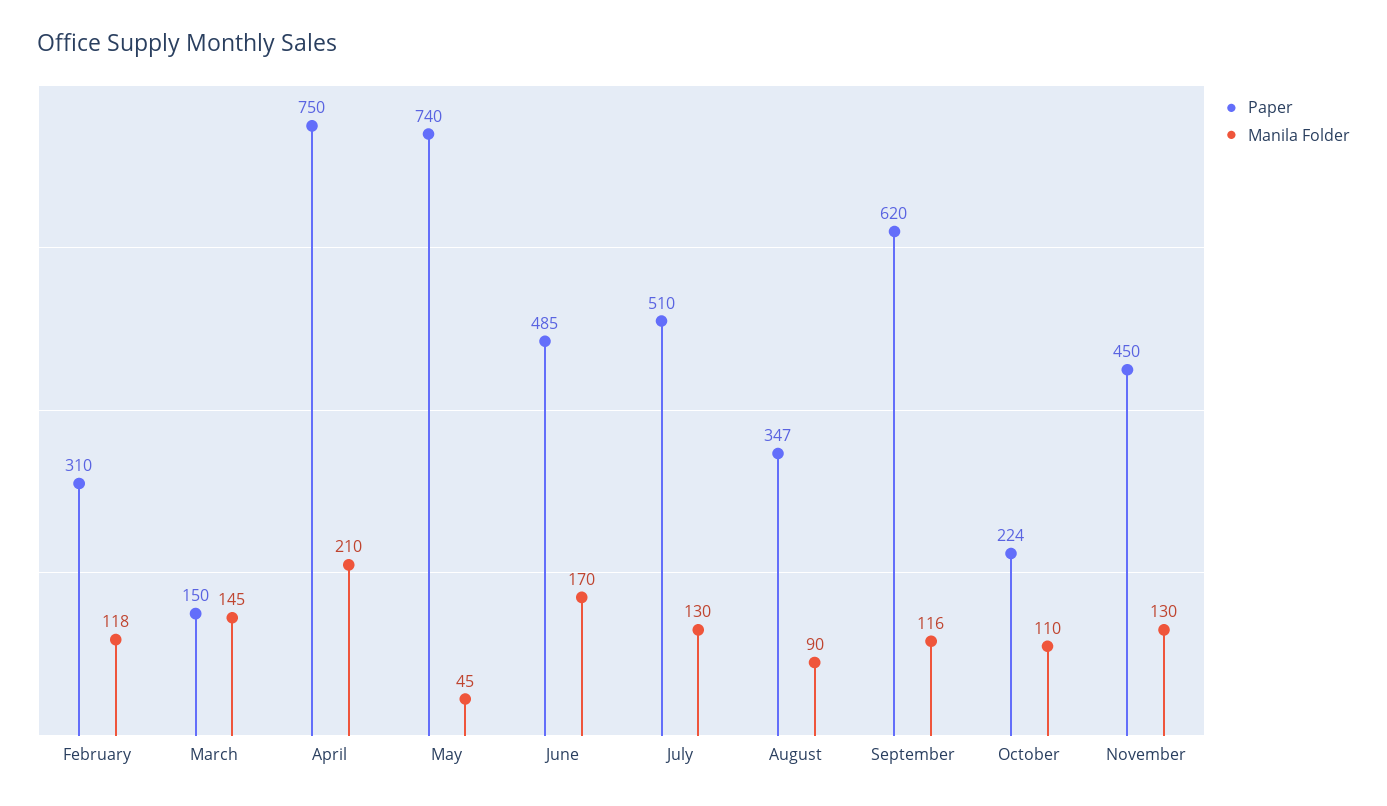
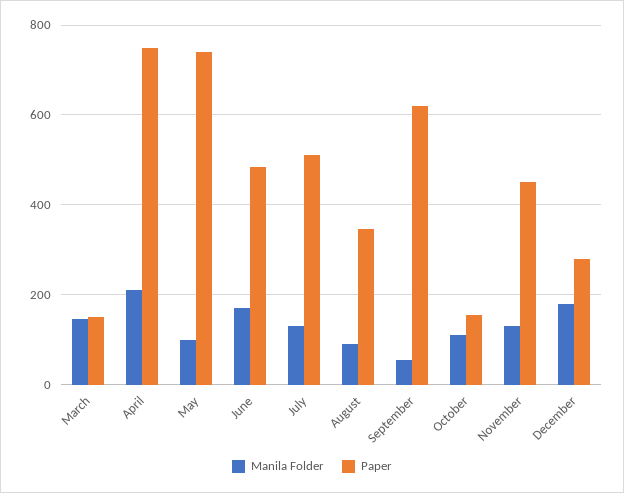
Paper, February: 310 -> none
Manila Folder, February: 118 -> none
Manila Folder, May: 45 -> 100
Manila Folder, September: 116 -> 60
Paper, October: 224 -> 160
Manila Folder, December: none -> 180
Paper, December: none -> 280

